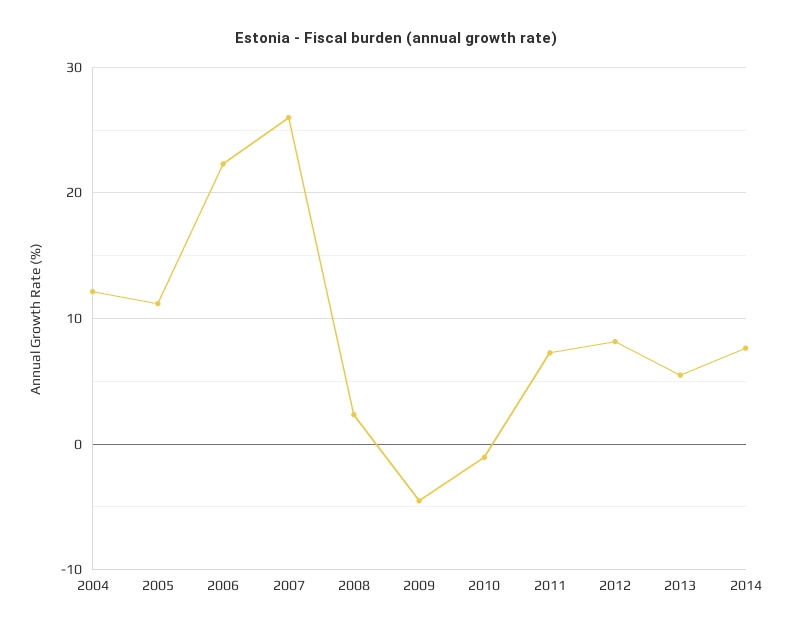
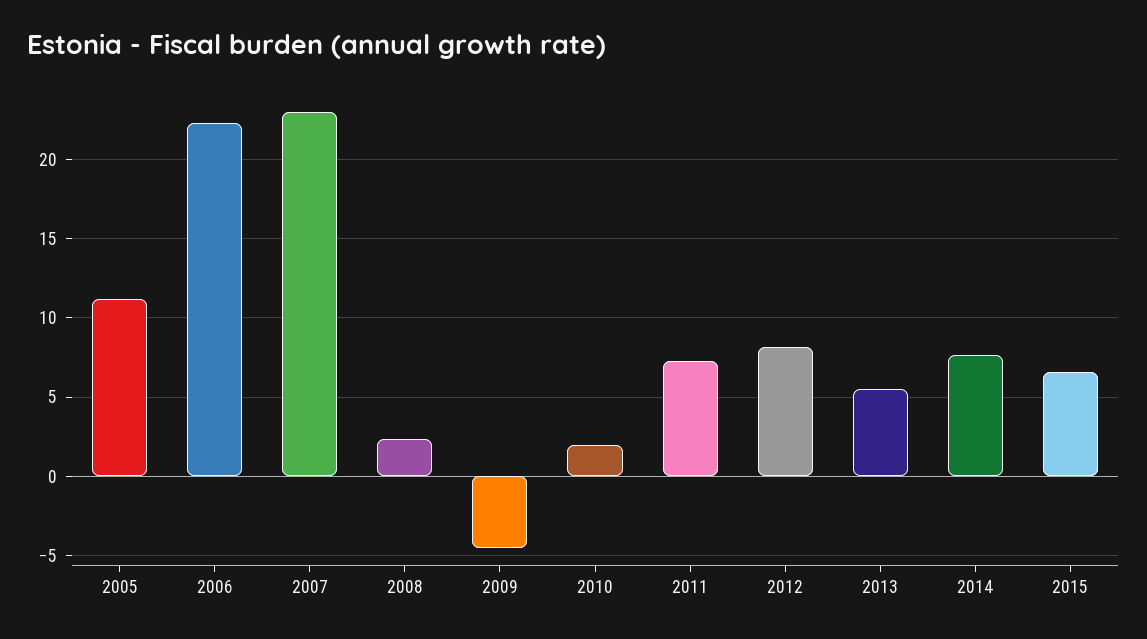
2004: 12 -> none
2007: 26 -> 23
2010: -1 -> 2
2015: none -> 6.5

